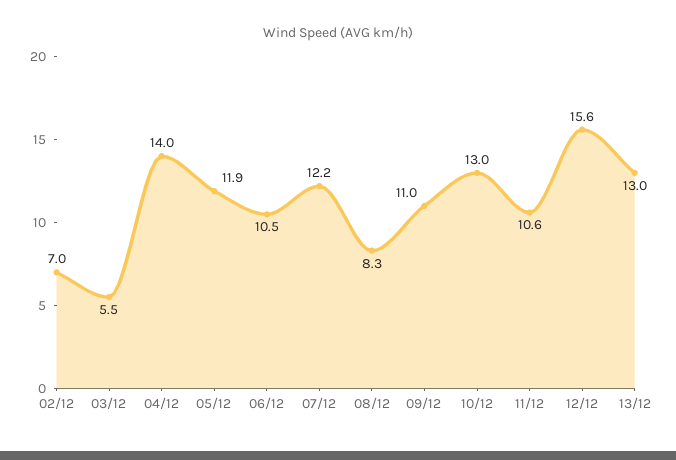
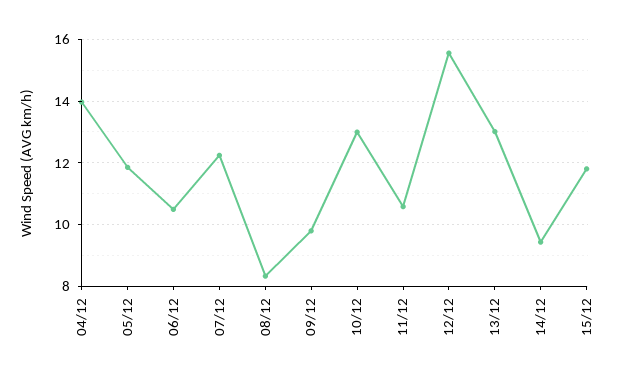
02/12: 7 -> none
03/12: 5.5 -> none
09/12: 11 -> 9.8
14/12: none -> 9.4
15/12: none -> 11.8

